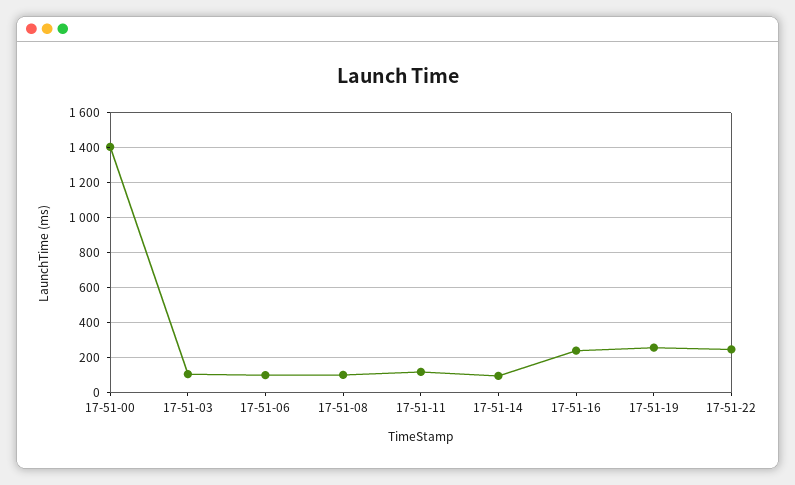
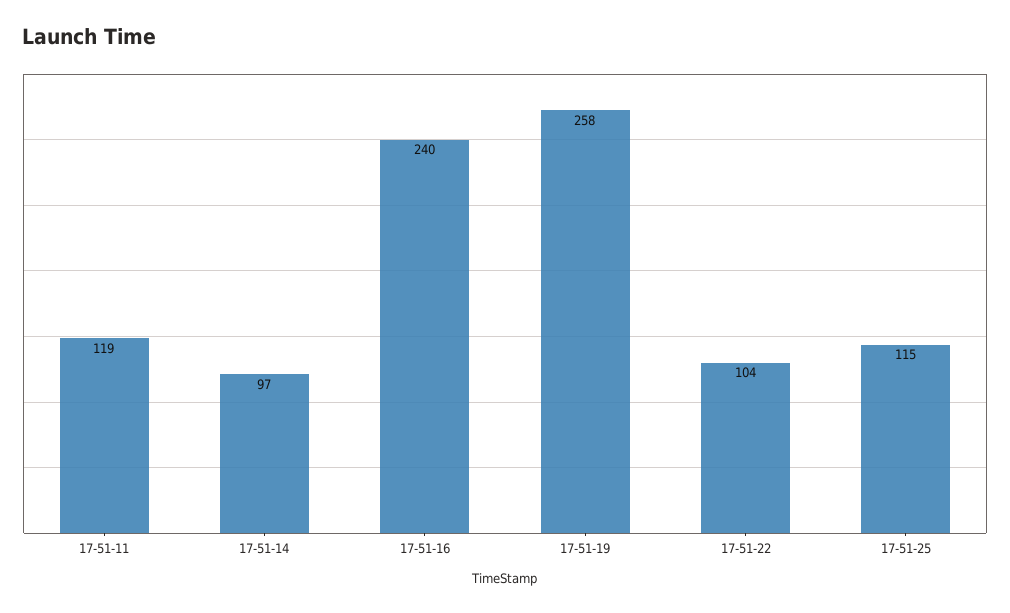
17-51-00: 1400 -> none
17-51-03: 100 -> none
17-51-06: 100 -> none
17-51-08: 100 -> none
17-51-22: 250 -> 104
17-51-25: none -> 115

